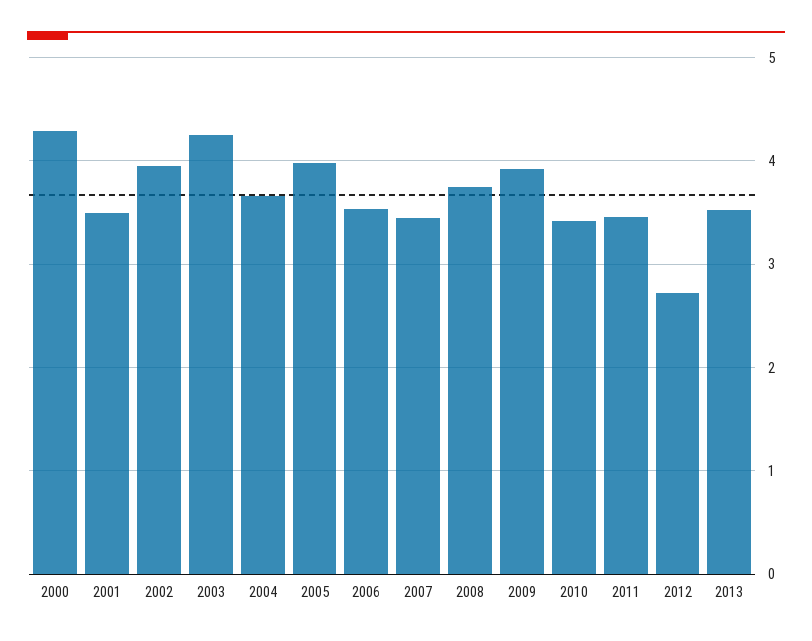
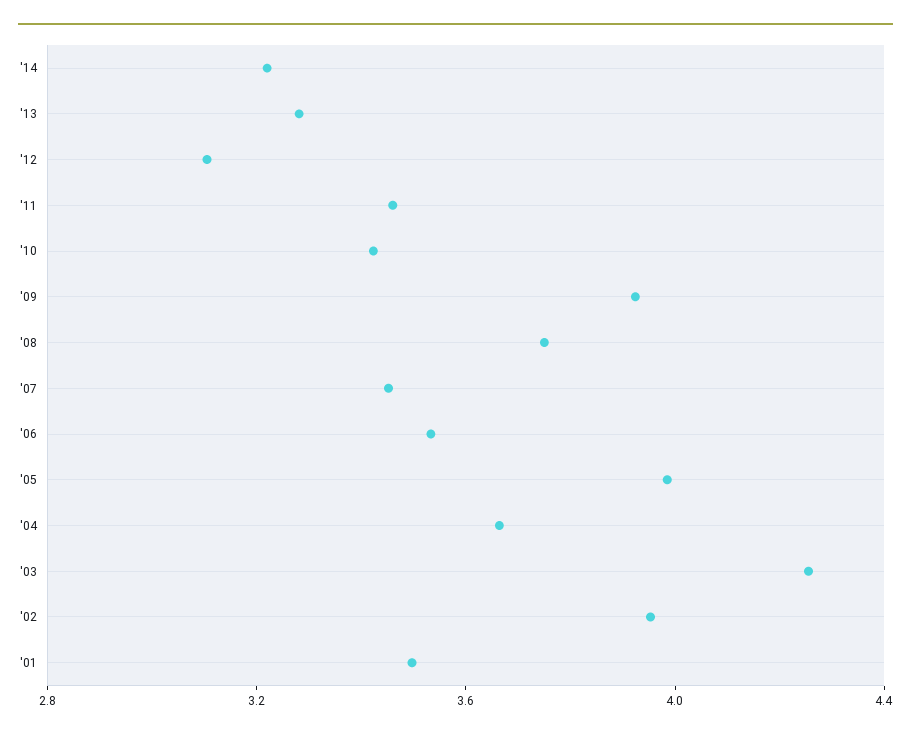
2000: 4.3 -> none
2012: 2.7 -> 3.1
2013: 3.5 -> 3.3
'14: none -> 3.2

